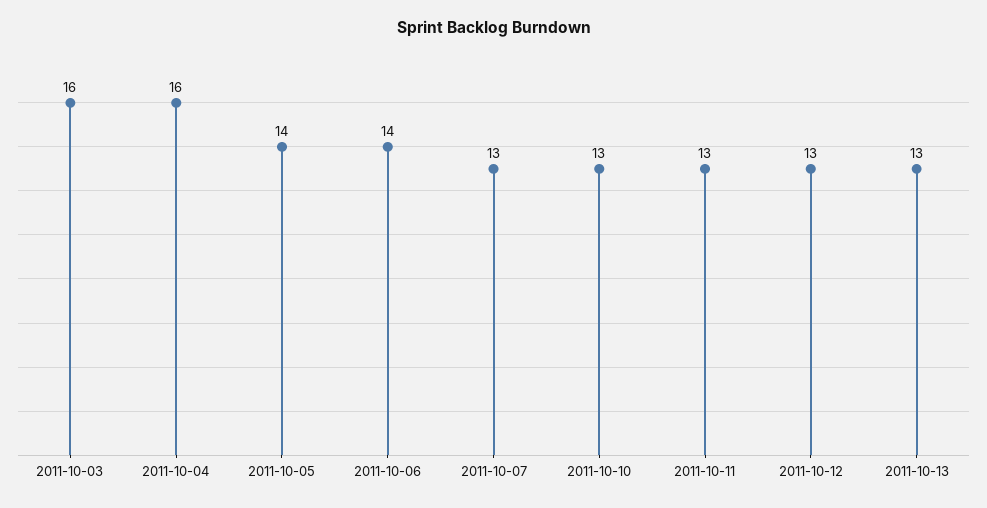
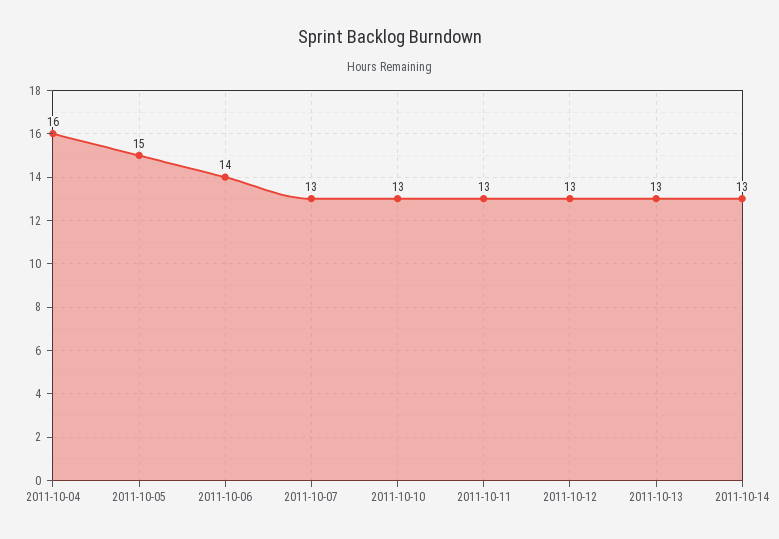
2011-10-03: 16 -> none
2011-10-05: 14 -> 15
2011-10-14: none -> 13

